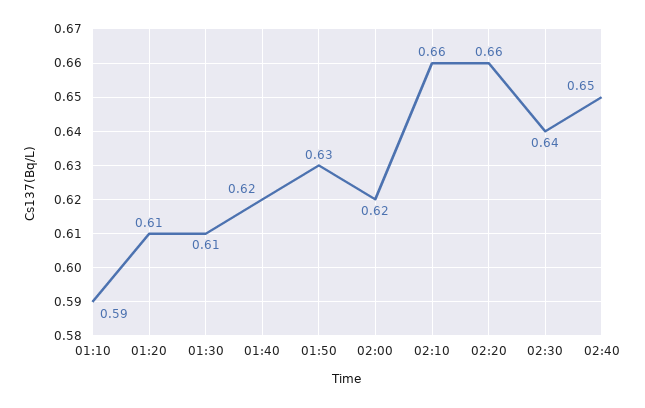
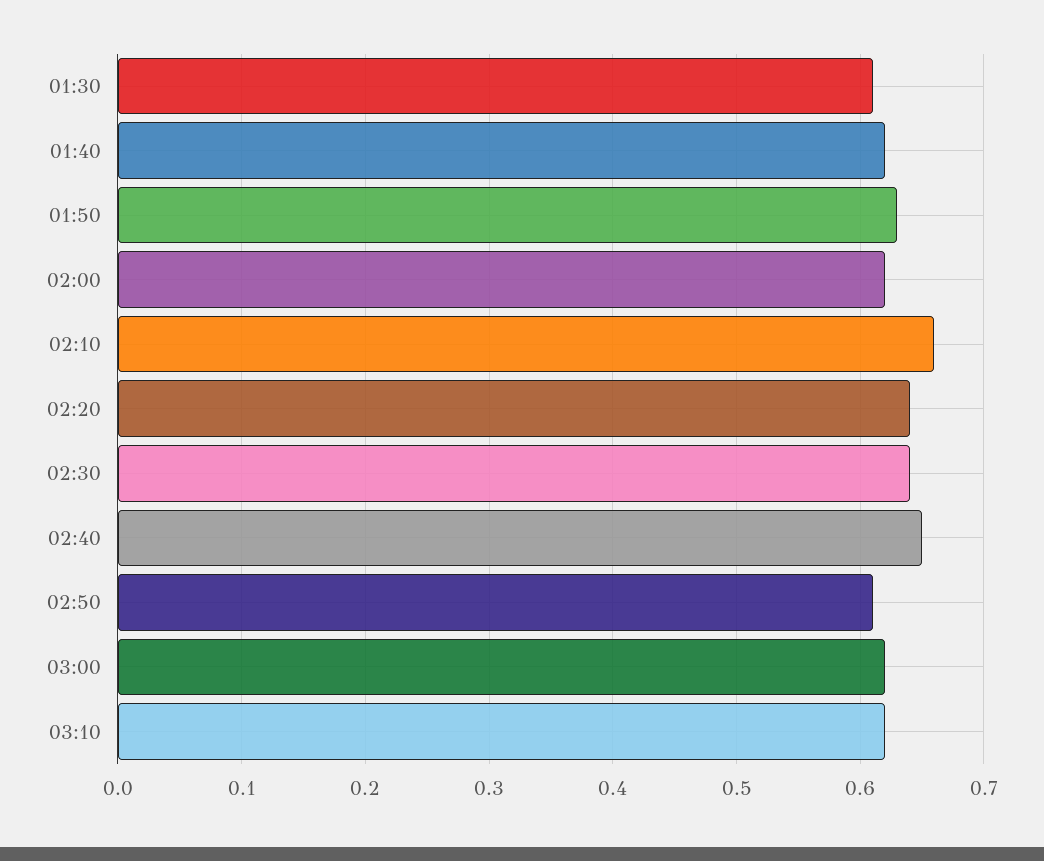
01:10: 0.59 -> none
01:20: 0.61 -> none
02:20: 0.66 -> 0.64
02:50: none -> 0.61
03:00: none -> 0.62
03:10: none -> 0.62

